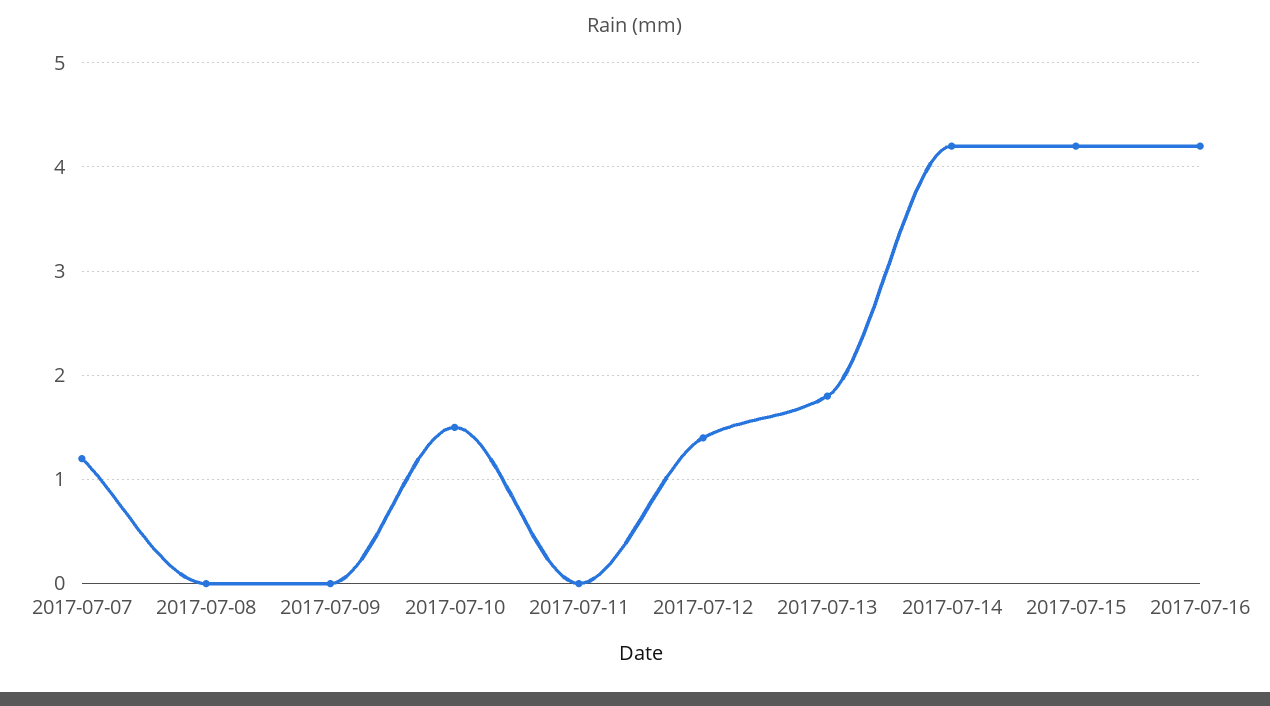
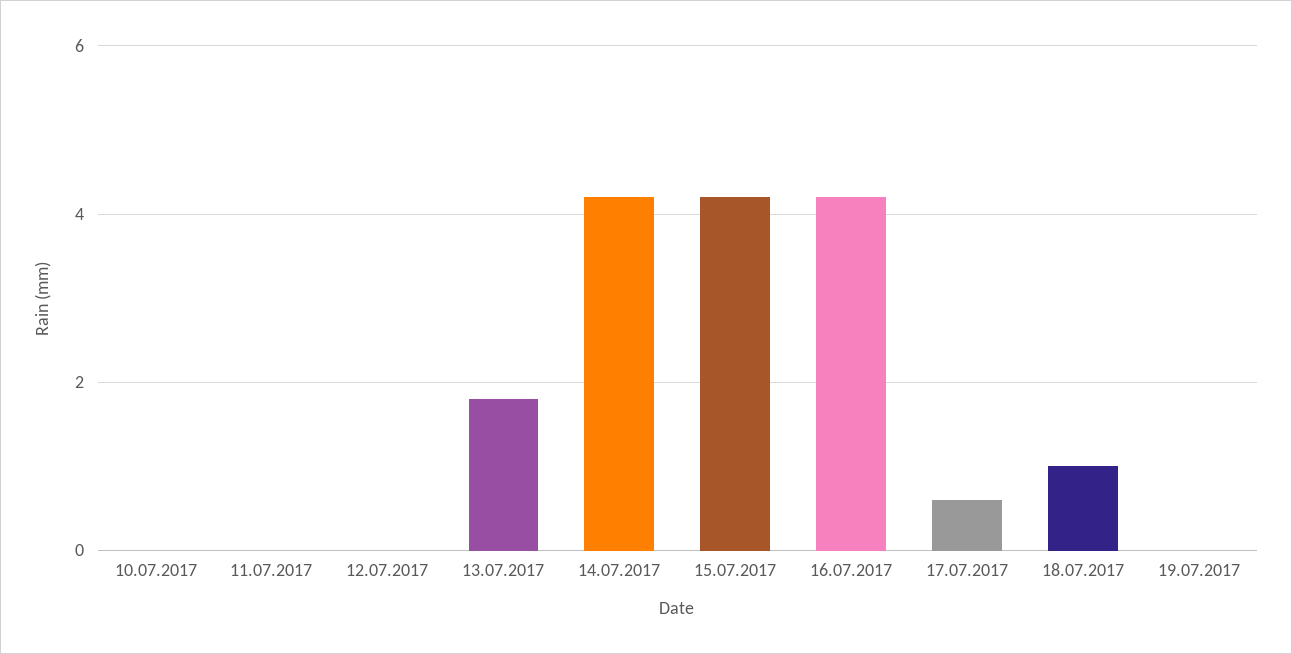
2017-07-07: 1.2 -> none
2017-07-08: 0 -> none
2017-07-09: 0 -> none
2017-07-10: 1.5 -> 0
2017-07-12: 1.4 -> 0
17.07.2017: none -> 0.5
18.07.2017: none -> 1
19.07.2017: none -> 0

